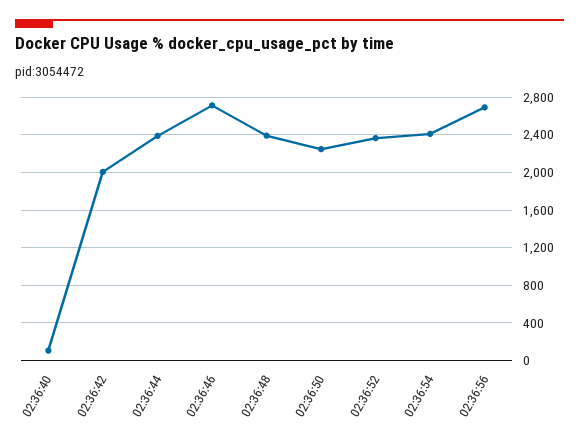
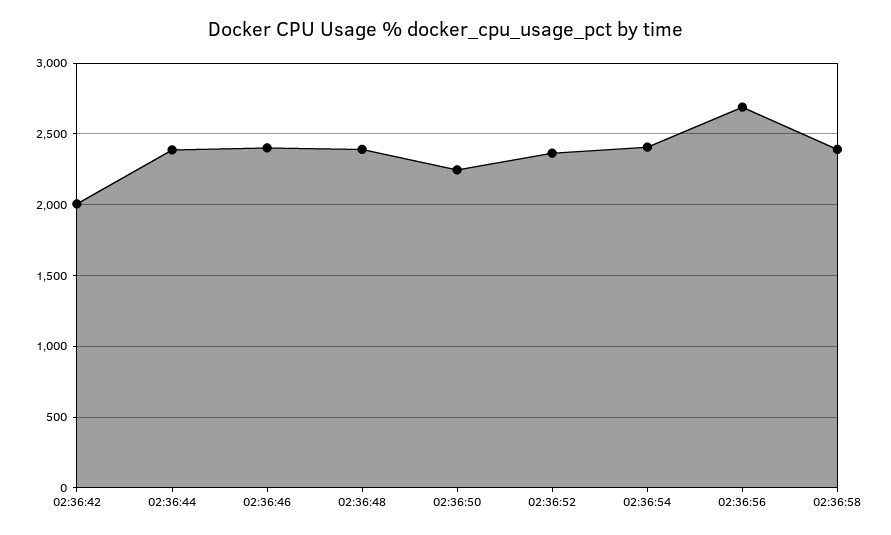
02:36:40: 100 -> none
02:36:46: 2700 -> 2400
02:36:58: none -> 2400

